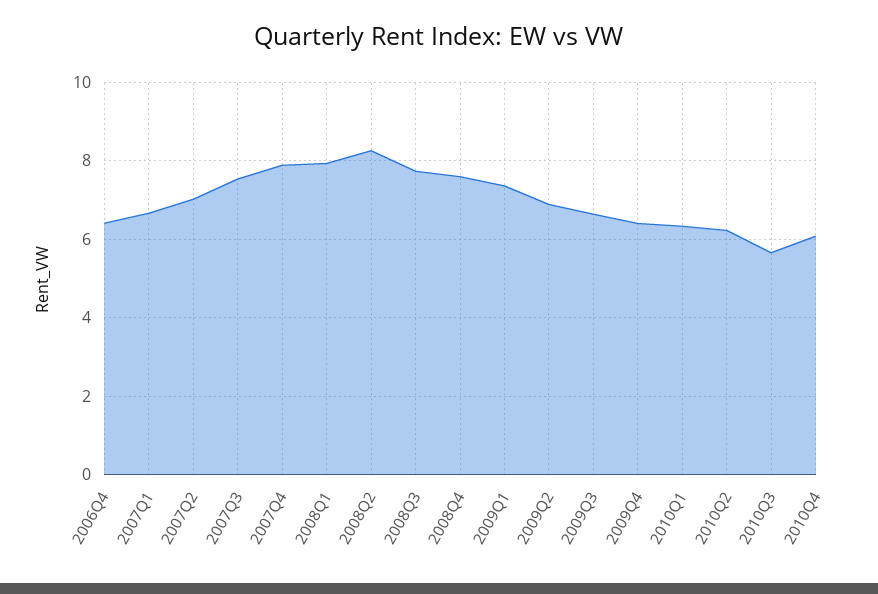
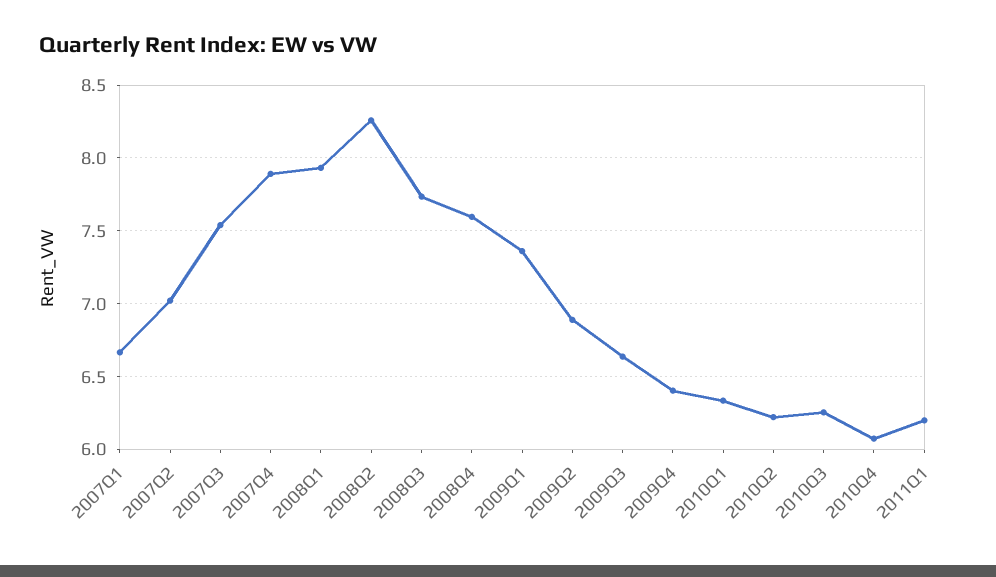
2006Q4: 6.4 -> none
2010Q3: 5.6 -> 6.25
2011Q1: none -> 6.2

